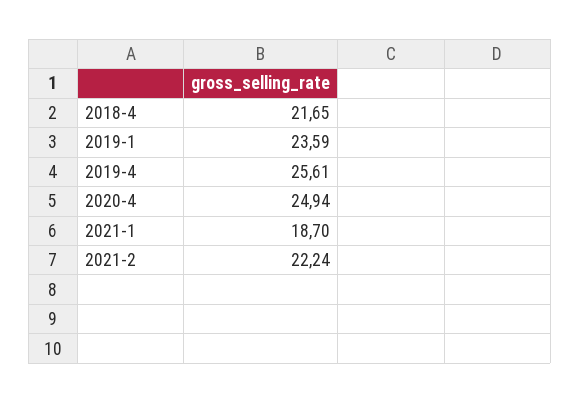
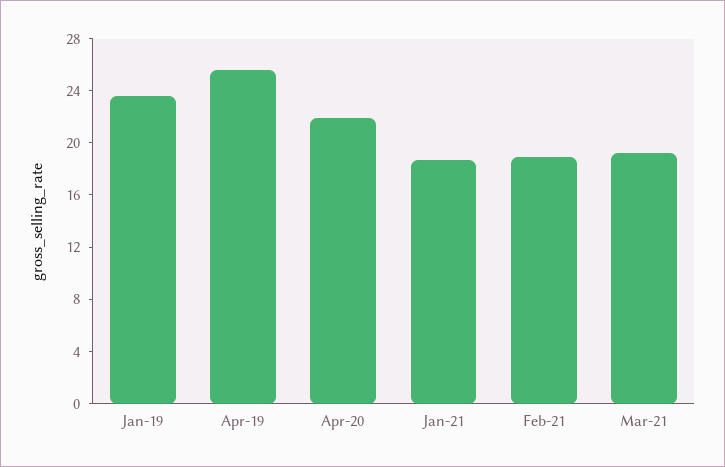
2018-4: 21.65 -> none
2020-4: 24.94 -> 22
2021-2: 22.24 -> 19
Mar-21: none -> 19

